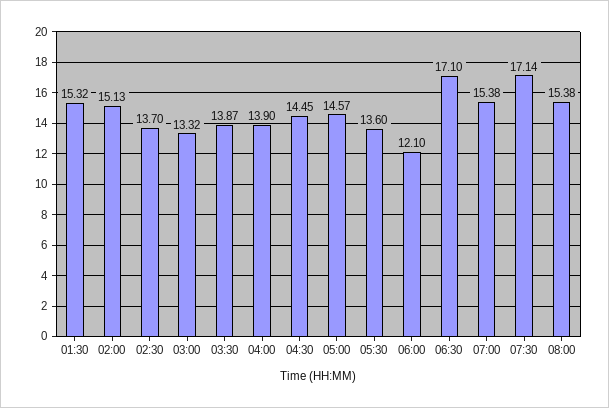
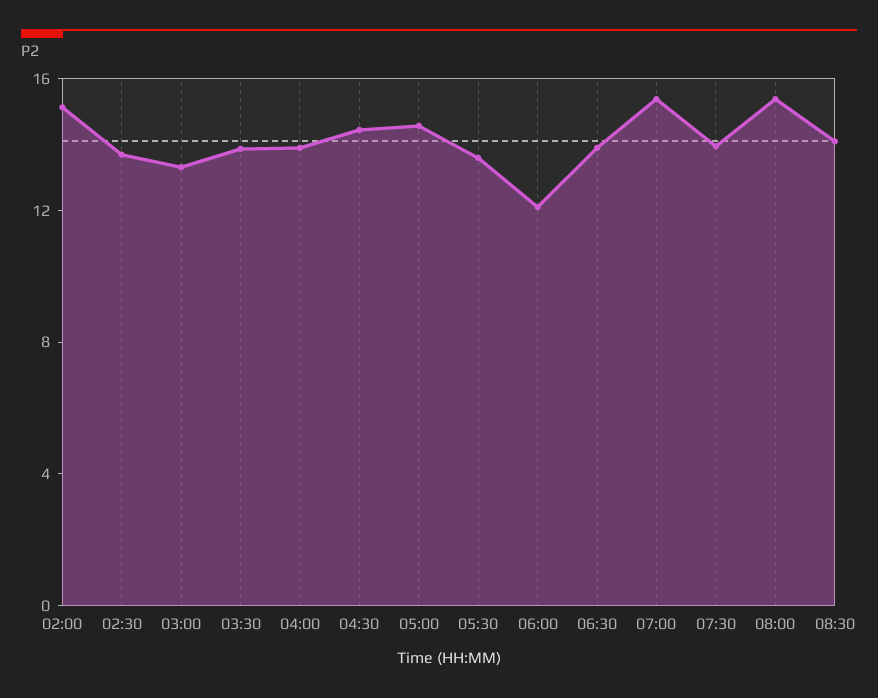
01:30: 15.32 -> none
06:30: 17.1 -> 14
07:30: 17.14 -> 14
08:30: none -> 14

